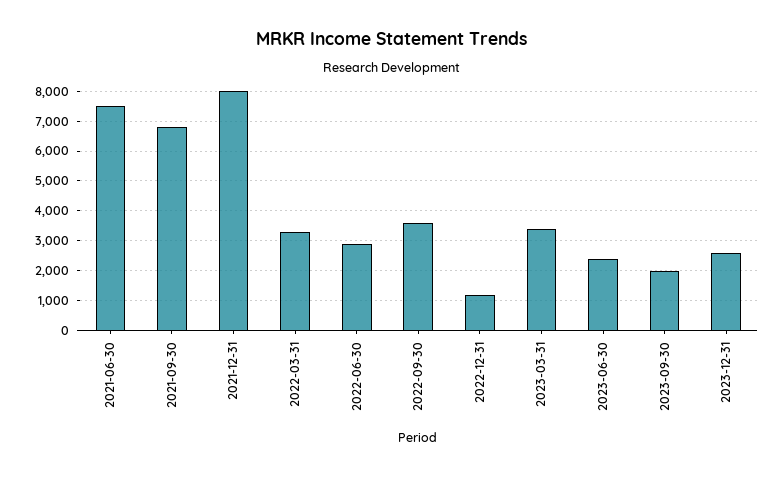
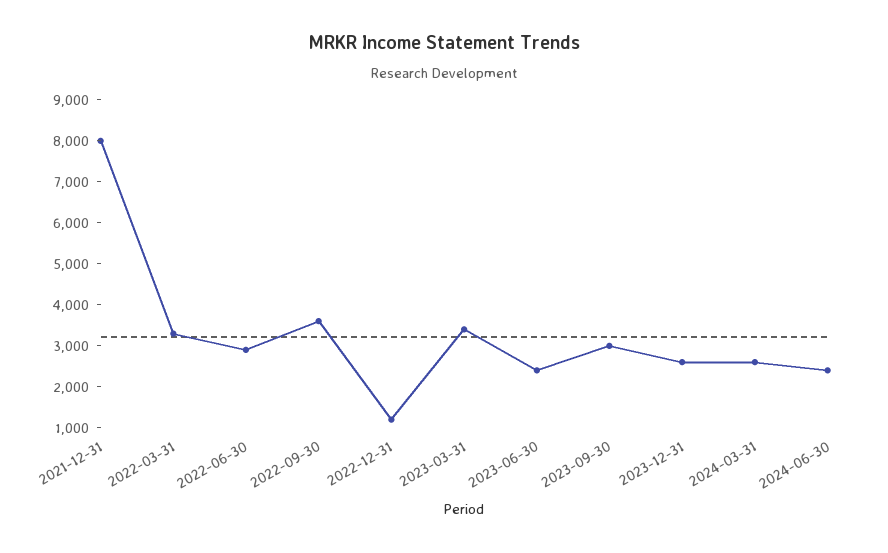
2021-06-30: 7500 -> none
2021-09-30: 6750 -> none
2023-09-30: 2000 -> 3000
2024-03-31: none -> 2600
2024-06-30: none -> 2400

